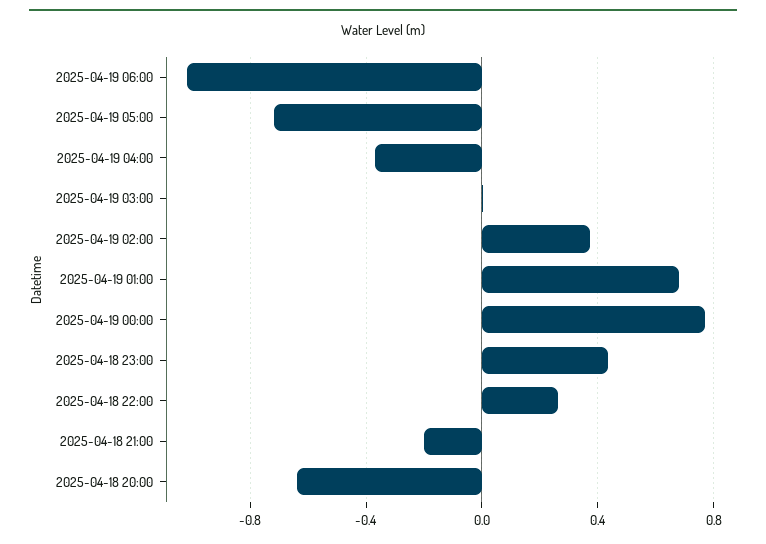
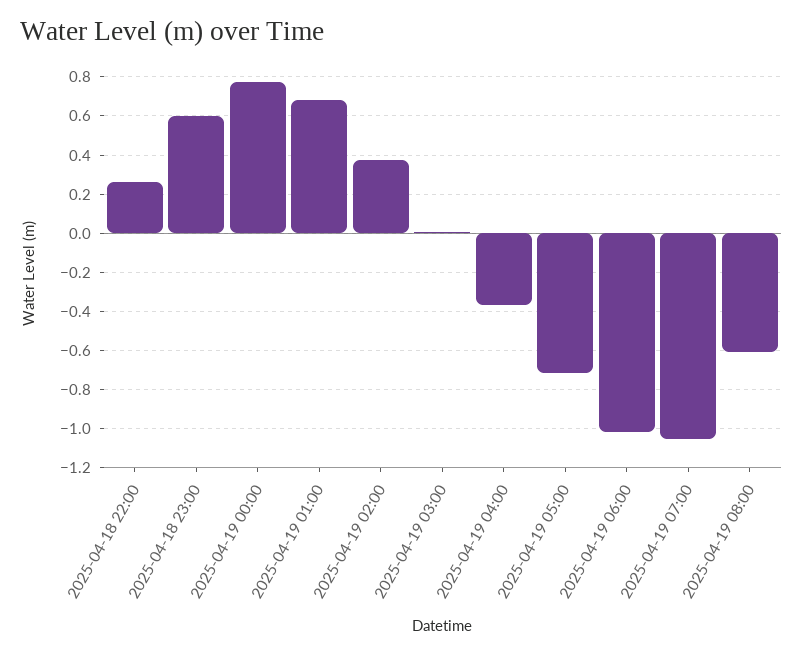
2025-04-18 23:00: 0.45 -> 0.6
2025-04-18 21:00: -0.2 -> none
2025-04-18 20:00: -0.65 -> none
2025-04-19 07:00: none -> -1.05
2025-04-19 08:00: none -> -0.6

